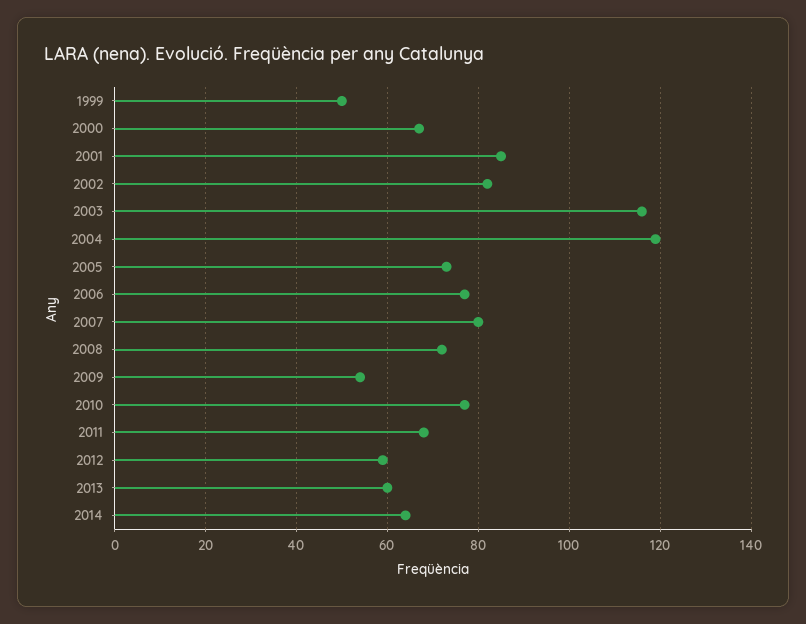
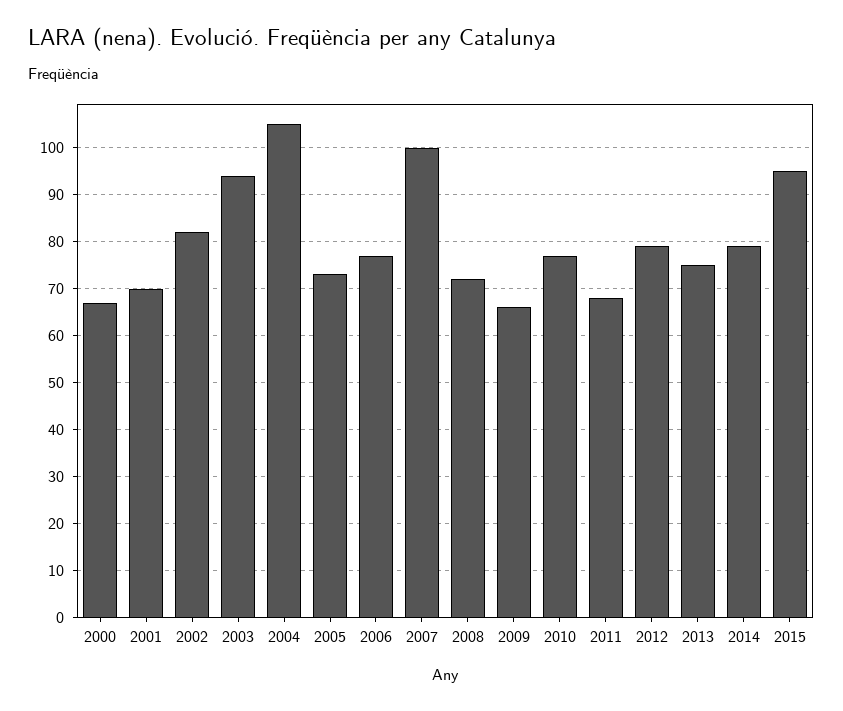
1999: 50 -> none
2001: 85 -> 70
2003: 115 -> 95
2004: 120 -> 105
2007: 80 -> 100
2009: 55 -> 65
2012: 60 -> 80
2013: 60 -> 75
2014: 65 -> 80
2015: none -> 95

